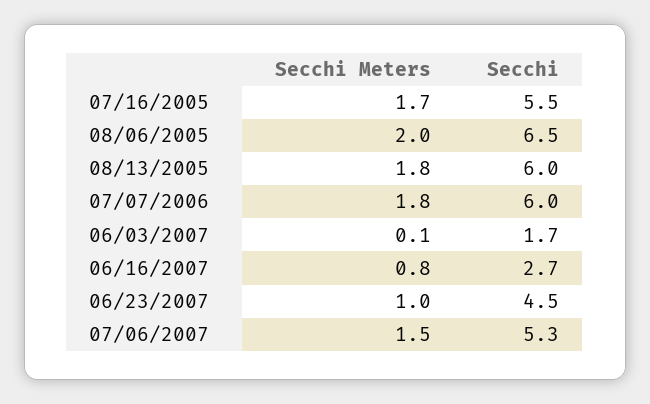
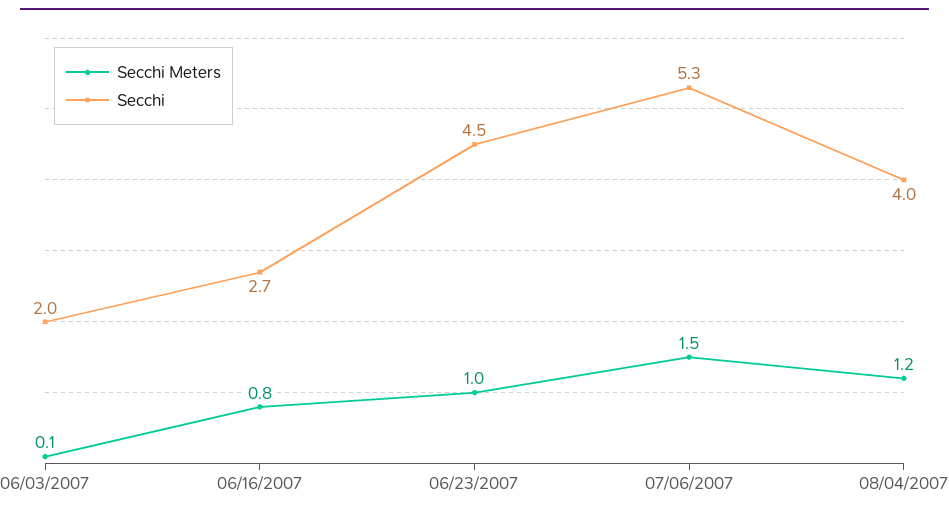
Secchi Meters, 07/16/2005: 1.7 -> none
Secchi, 07/16/2005: 5.5 -> none
Secchi Meters, 08/06/2005: 2 -> none
Secchi, 08/06/2005: 6.5 -> none
Secchi Meters, 08/13/2005: 1.8 -> none
Secchi, 08/13/2005: 6 -> none
Secchi Meters, 07/07/2006: 1.8 -> none
Secchi, 07/07/2006: 6 -> none
Secchi, 06/03/2007: 1.7 -> 2
Secchi Meters, 08/04/2007: none -> 1.2
Secchi, 08/04/2007: none -> 4

